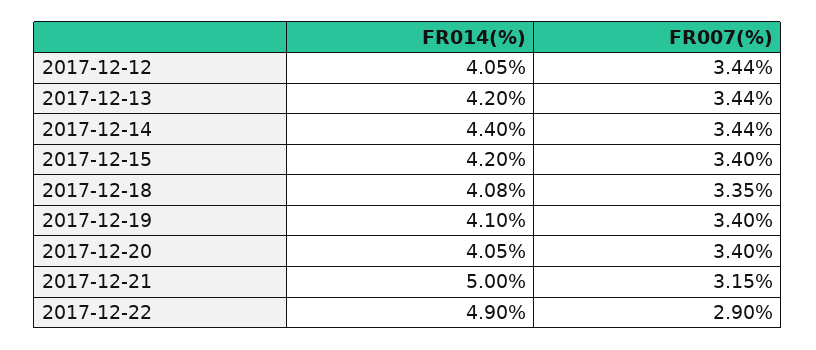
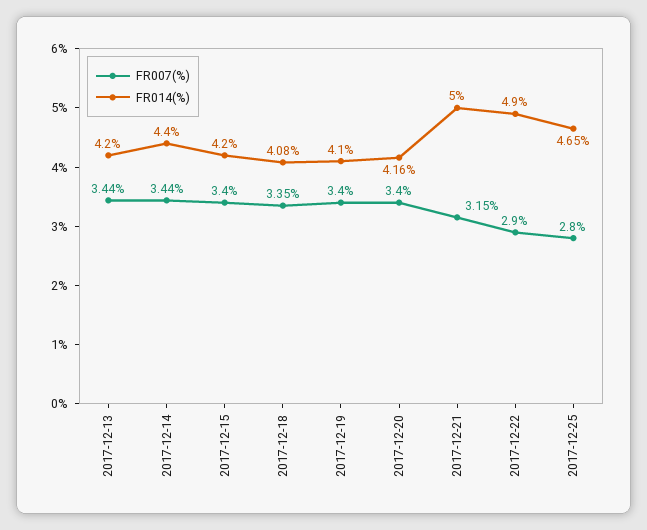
FR014(%), 2017-12-12: 4.05 -> none
FR007(%), 2017-12-12: 3.44 -> none
FR014(%), 2017-12-20: 4.05 -> 4.16
FR007(%), 2017-12-25: none -> 2.8
FR014(%), 2017-12-25: none -> 4.65

